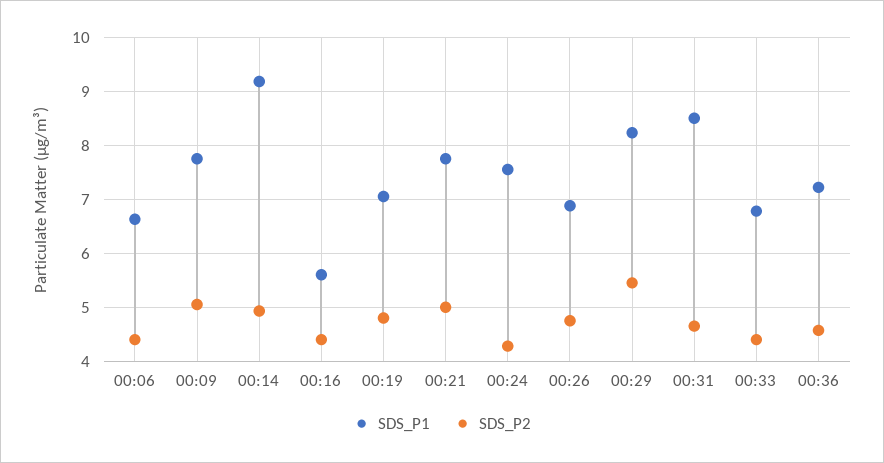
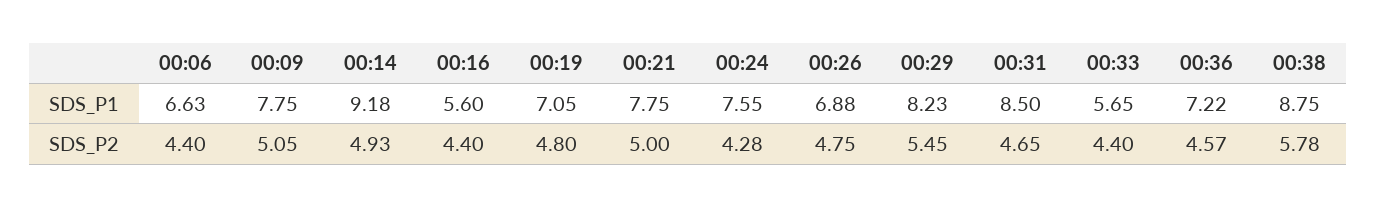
SDS_P1, 00:33: 6.8 -> 5.65
SDS_P1, 00:38: none -> 8.75
SDS_P2, 00:38: none -> 5.78

